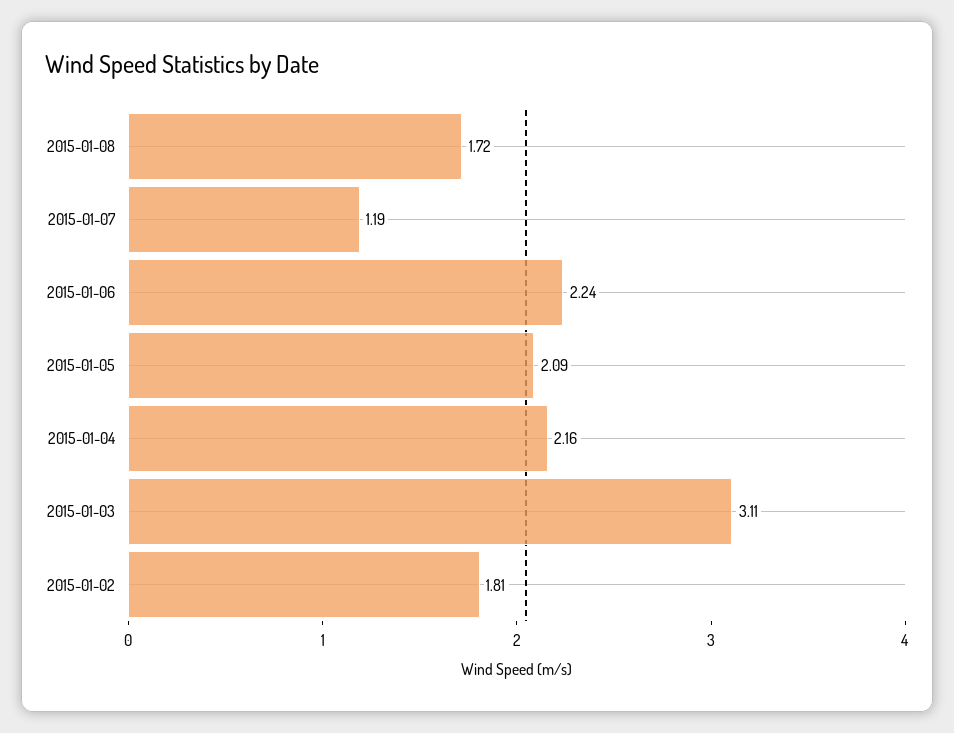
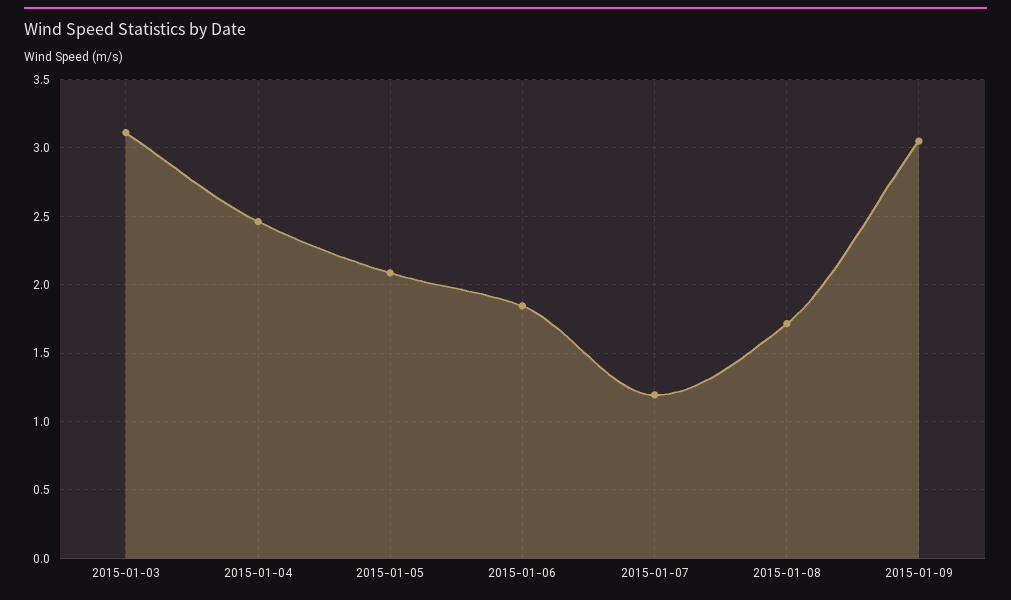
2015-01-06: 2.24 -> 1.85
2015-01-04: 2.16 -> 2.45
2015-01-02: 1.81 -> none
2015-01-09: none -> 3.05

